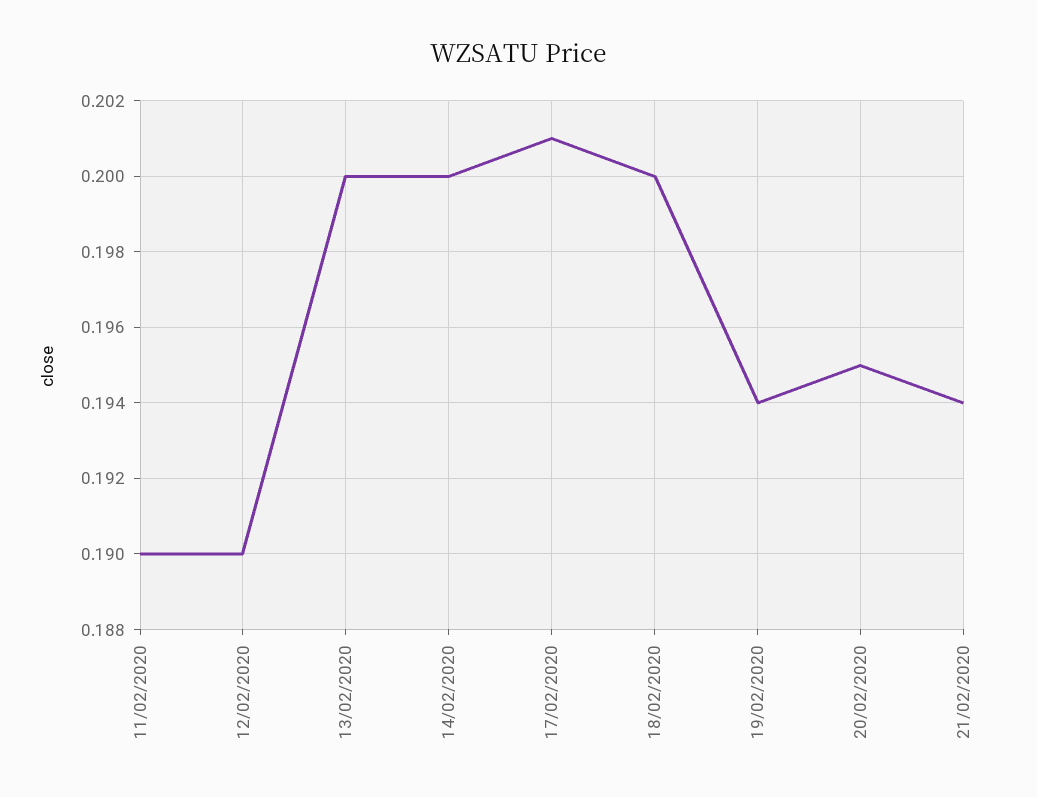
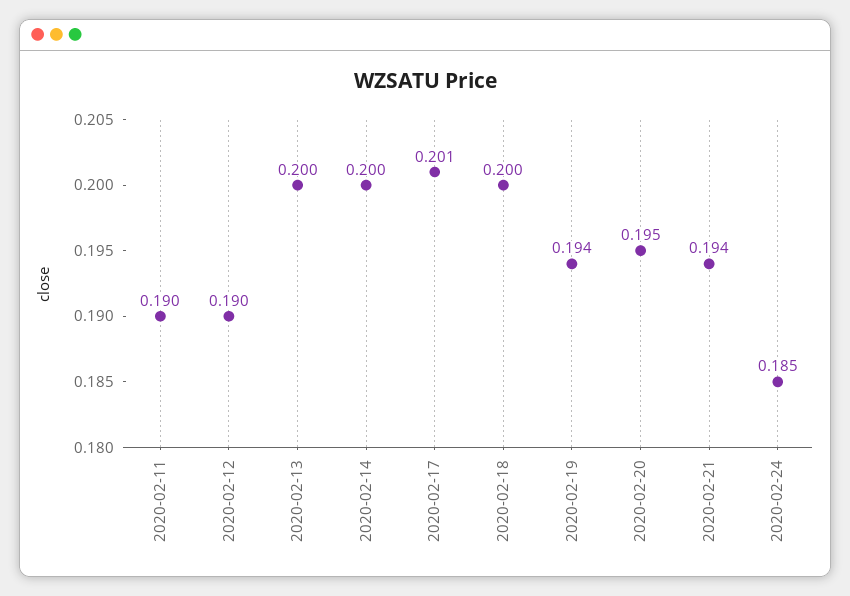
2020-02-24: none -> 0.185

